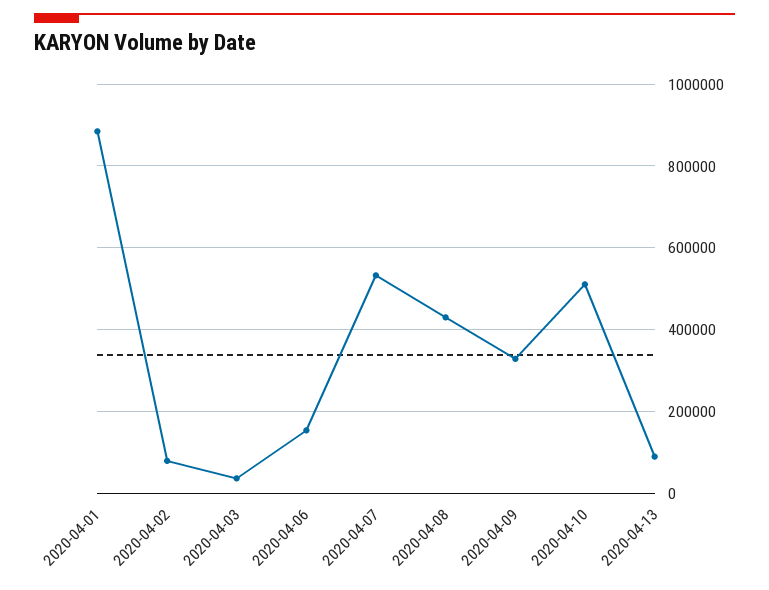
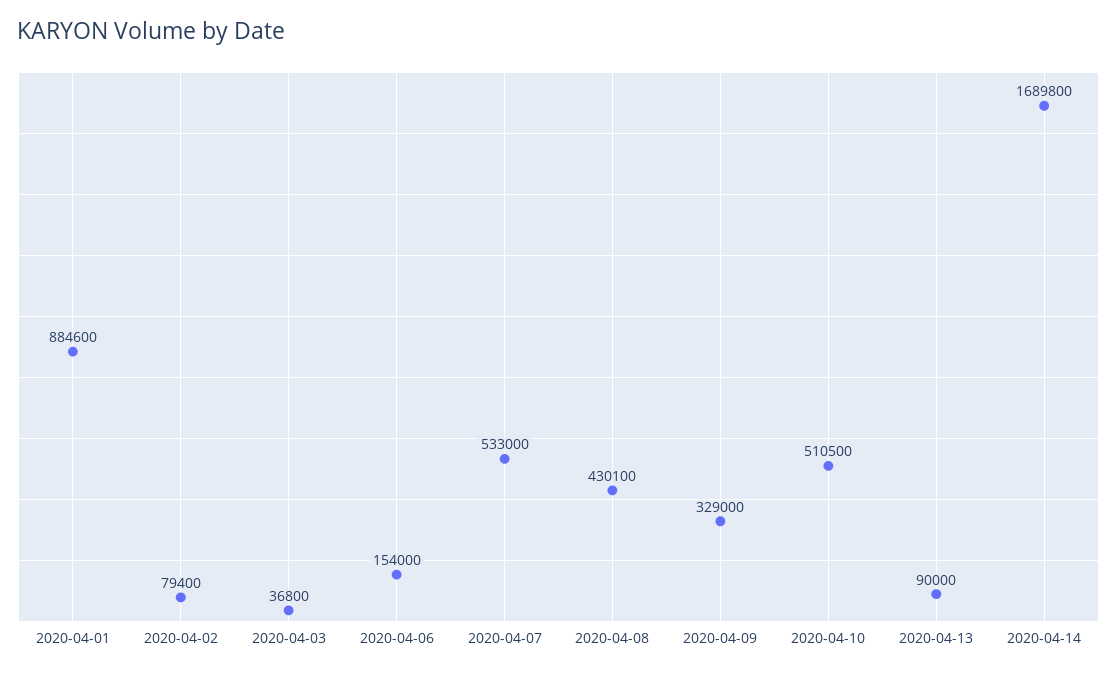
2020-04-14: none -> 1689800

